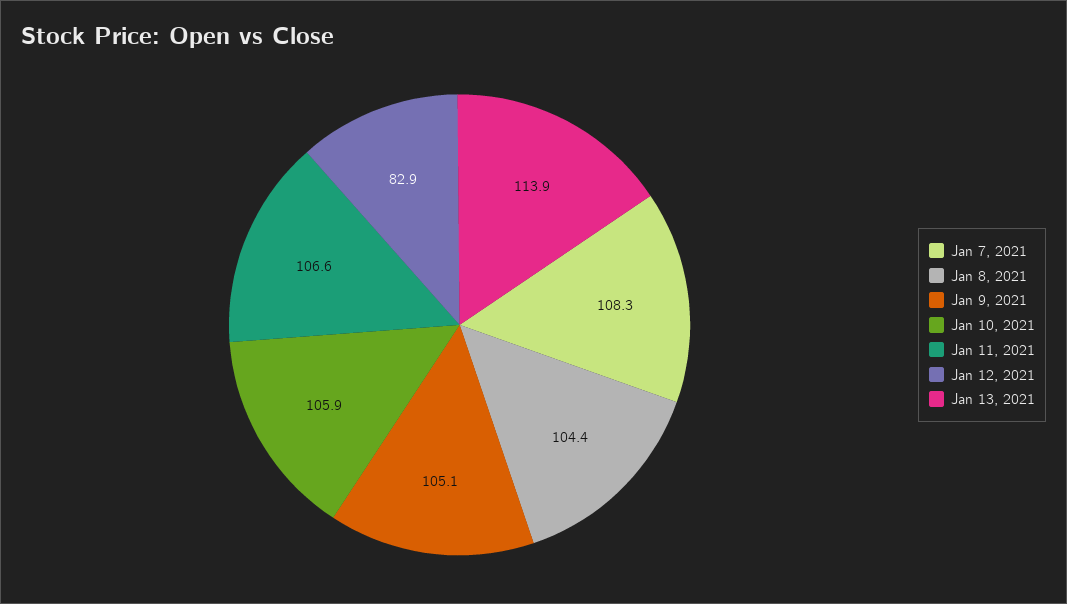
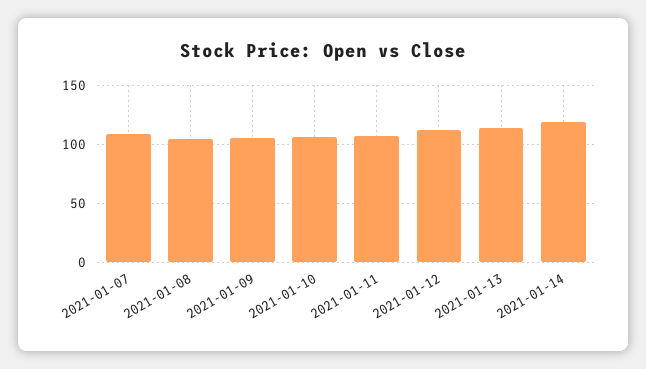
Jan 12, 2021: 82.9 -> 110
2021-01-14: none -> 120

